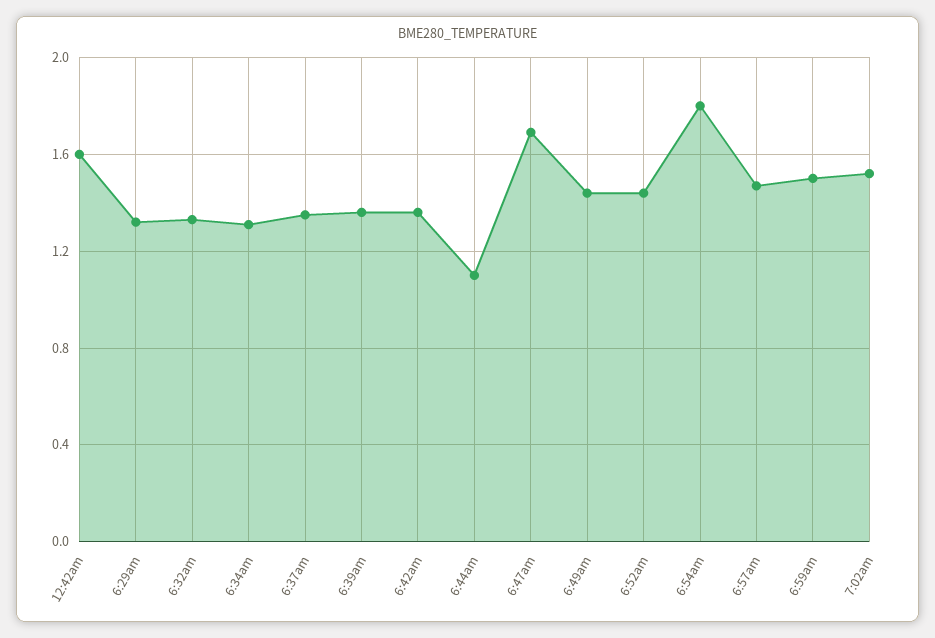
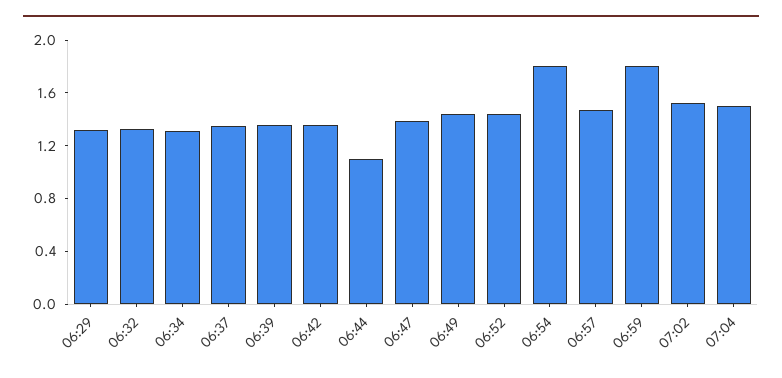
12:42am: 1.6 -> none
6:47am: 1.7 -> 1.4
6:59am: 1.5 -> 1.8
07:04: none -> 1.5

